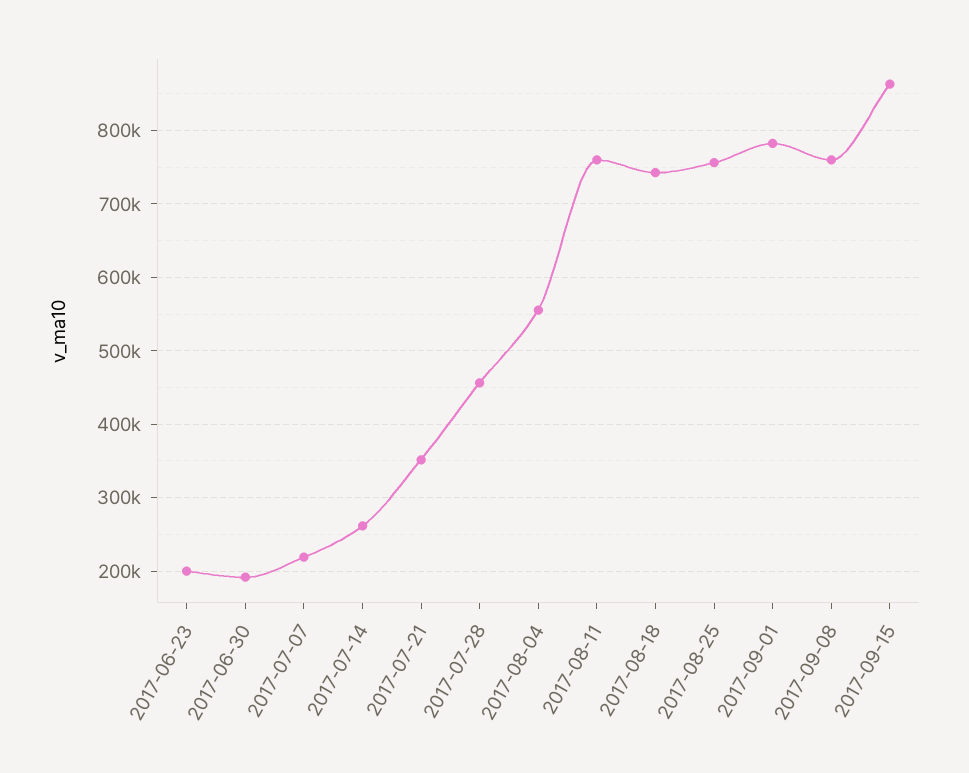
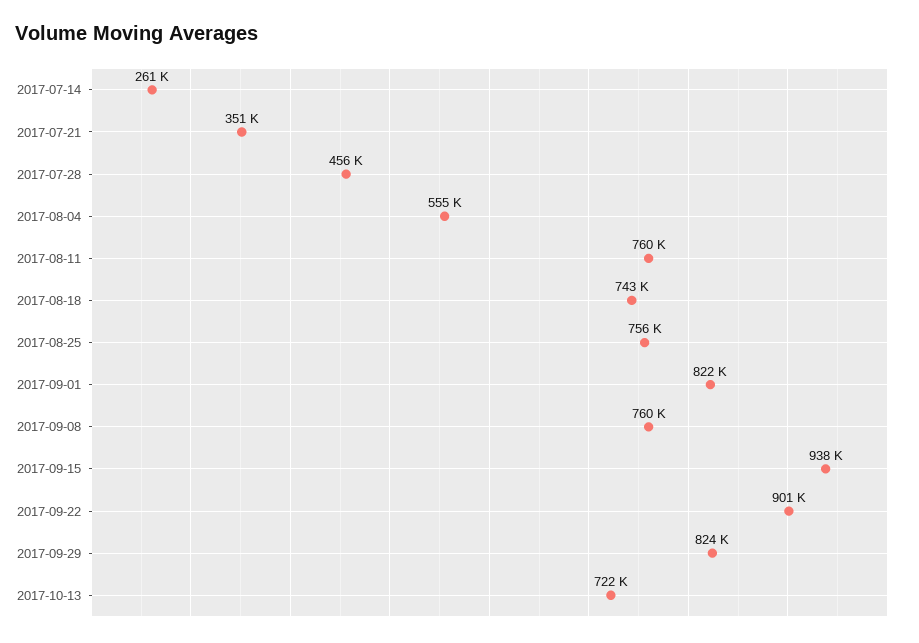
2017-06-23: 200000 -> none
2017-06-30: 190000 -> none
2017-07-07: 220000 -> none
2017-09-01: 780000 -> 822000
2017-09-15: 860000 -> 938000
2017-09-22: none -> 901000
2017-09-29: none -> 824000
2017-10-13: none -> 722000

